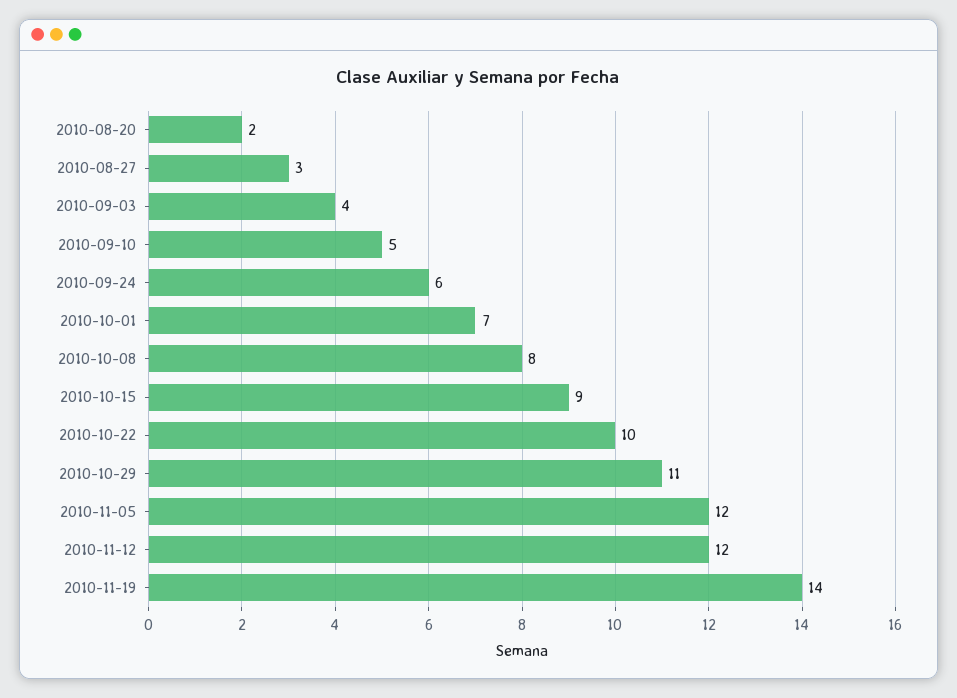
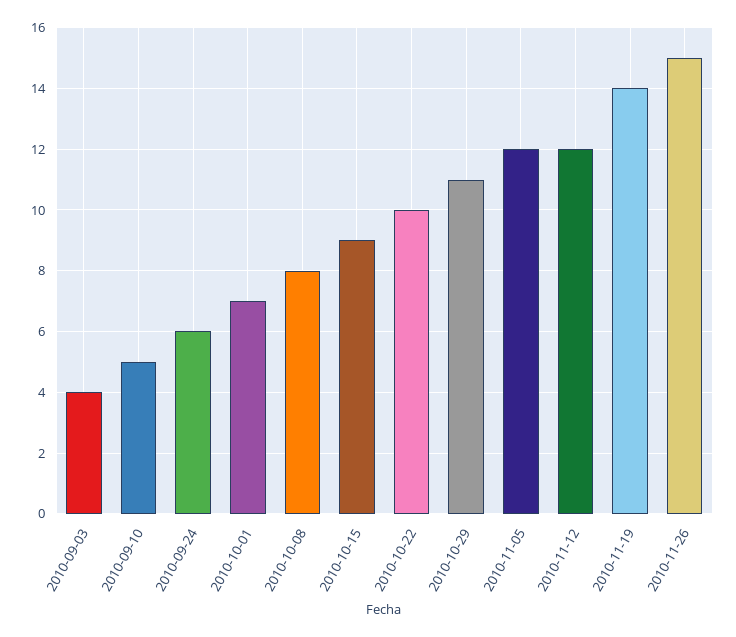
2010-08-20: 2 -> none
2010-08-27: 3 -> none
2010-11-26: none -> 15

